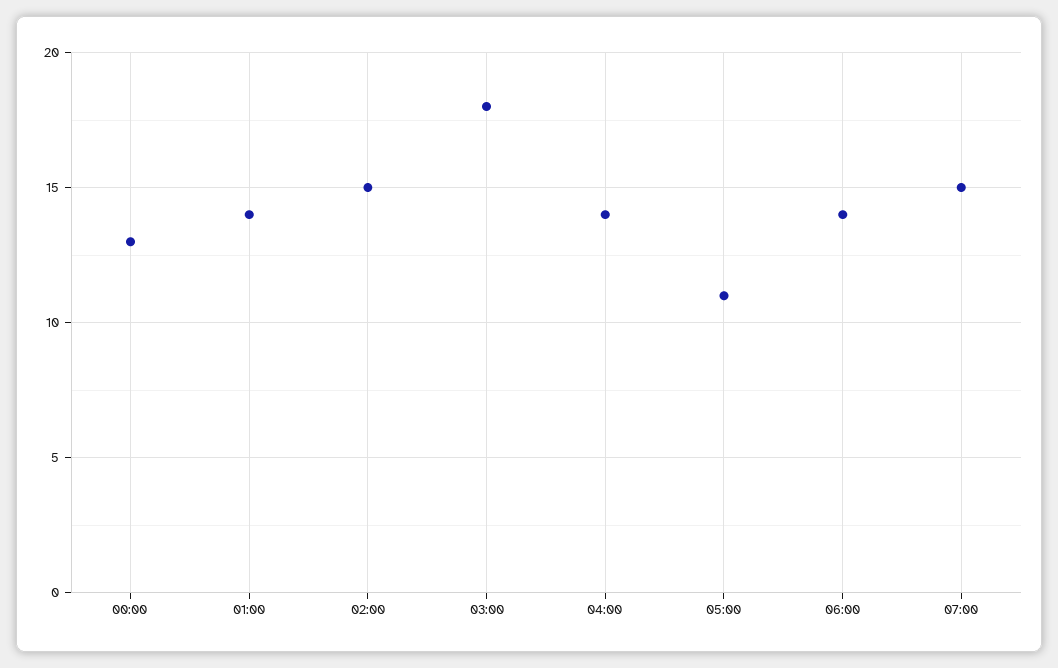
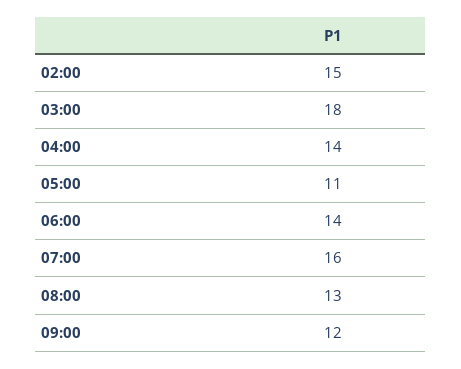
00:00: 13 -> none
01:00: 14 -> none
07:00: 15 -> 16
08:00: none -> 13
09:00: none -> 12

